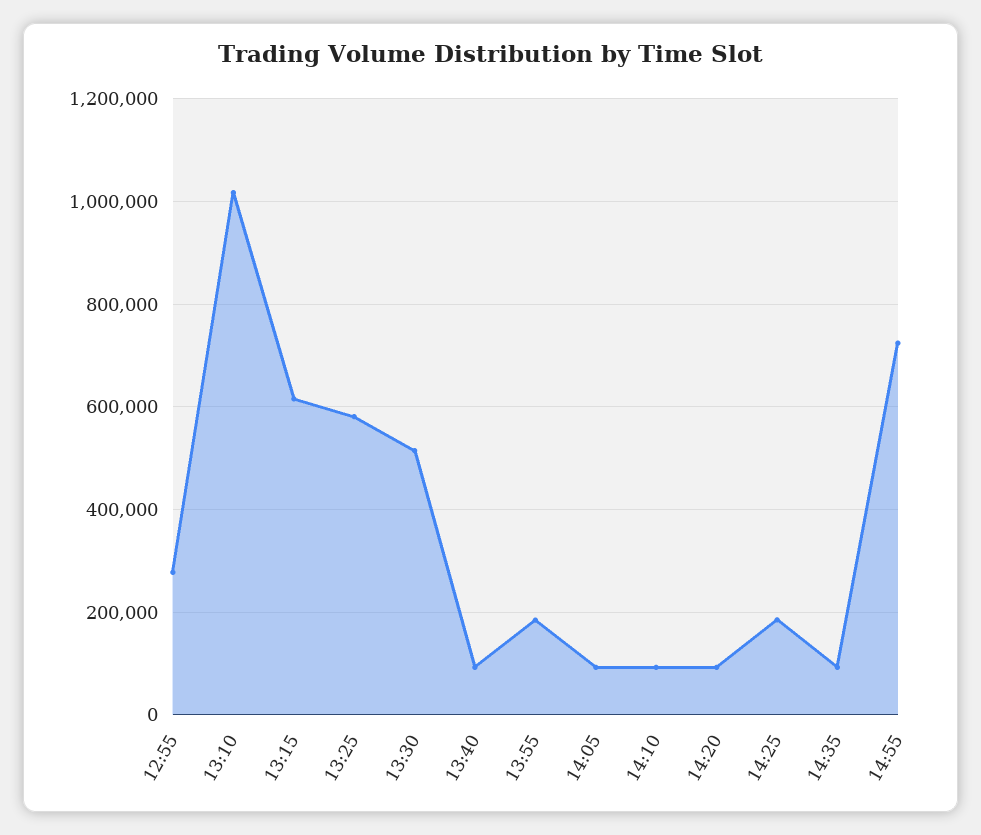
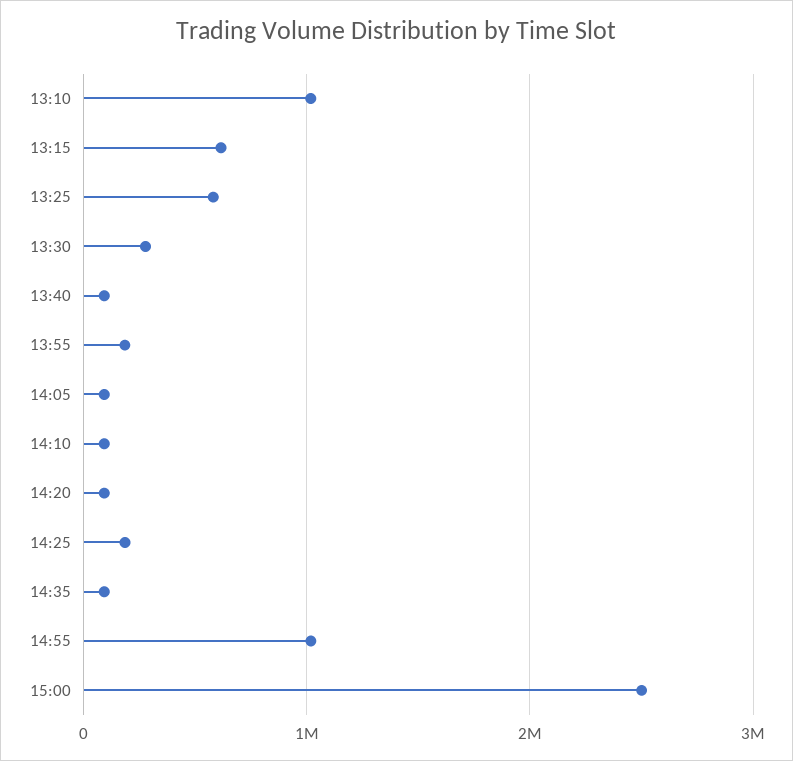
12:55: 280000 -> none
13:30: 520000 -> 300000
14:55: 720000 -> 1000000
15:00: none -> 2500000

